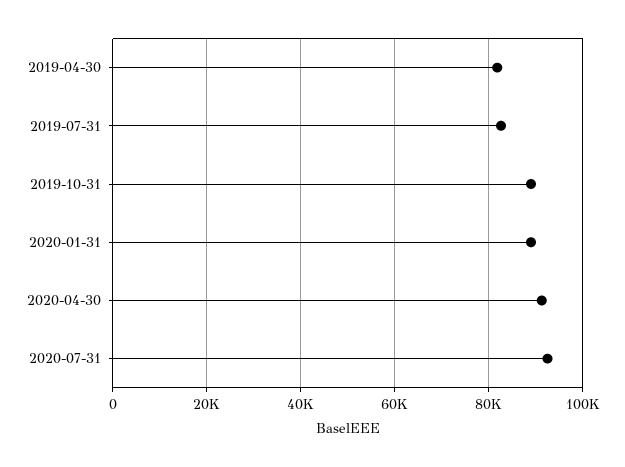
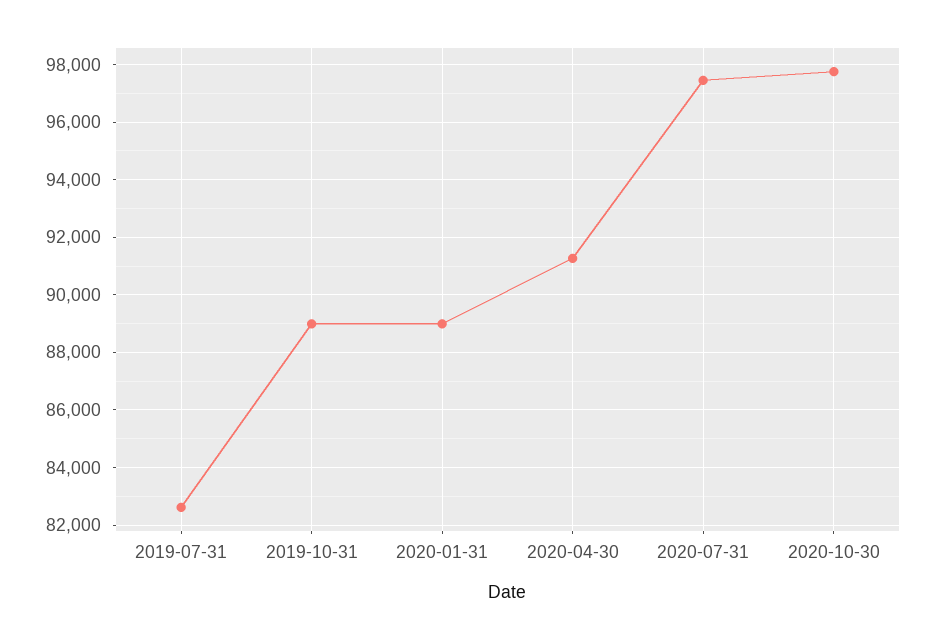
2019-04-30: 82000 -> none
2020-07-31: 92000 -> 97500
2020-10-30: none -> 97750

